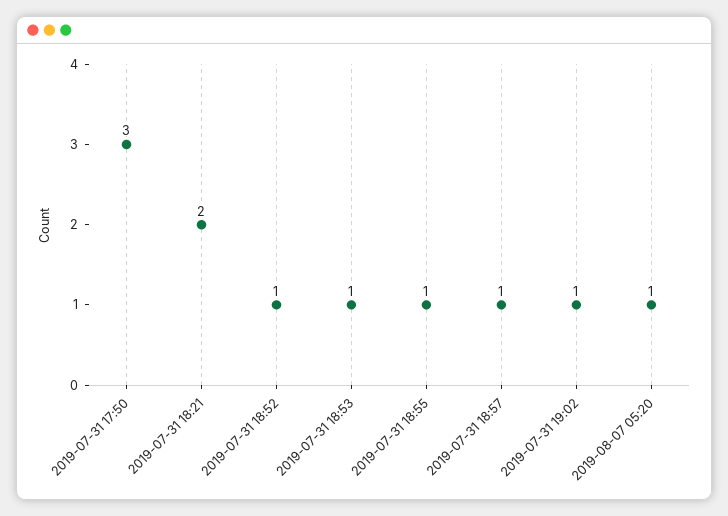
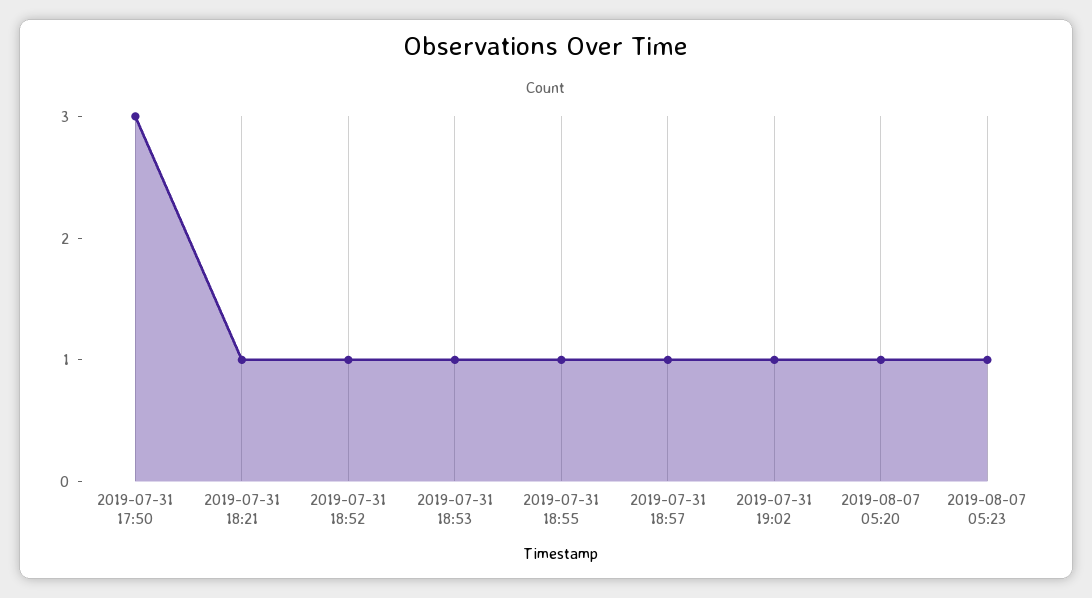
2019-07-31 18:21: 2 -> 1
2019-08-07 05:23: none -> 1

